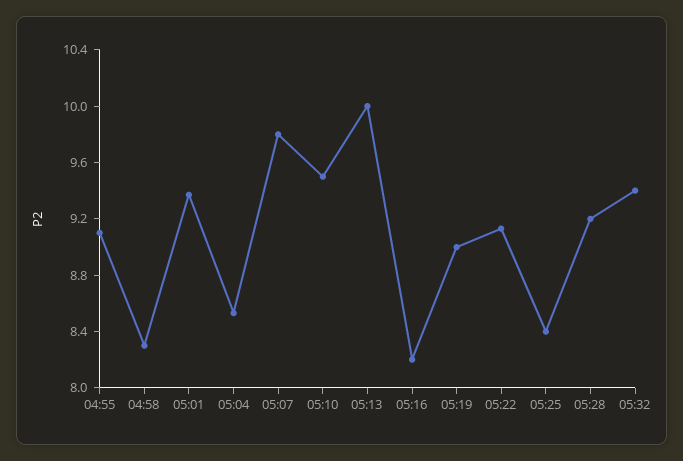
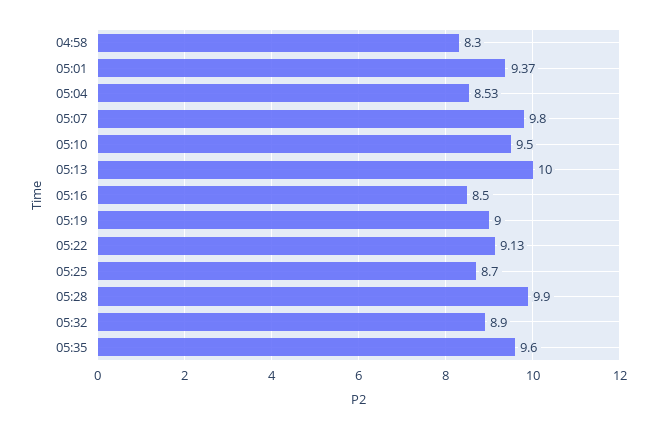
04:55: 9.1 -> none
05:16: 8.2 -> 8.5
05:25: 8.4 -> 8.7
05:28: 9.2 -> 9.9
05:32: 9.4 -> 8.9
05:35: none -> 9.6

